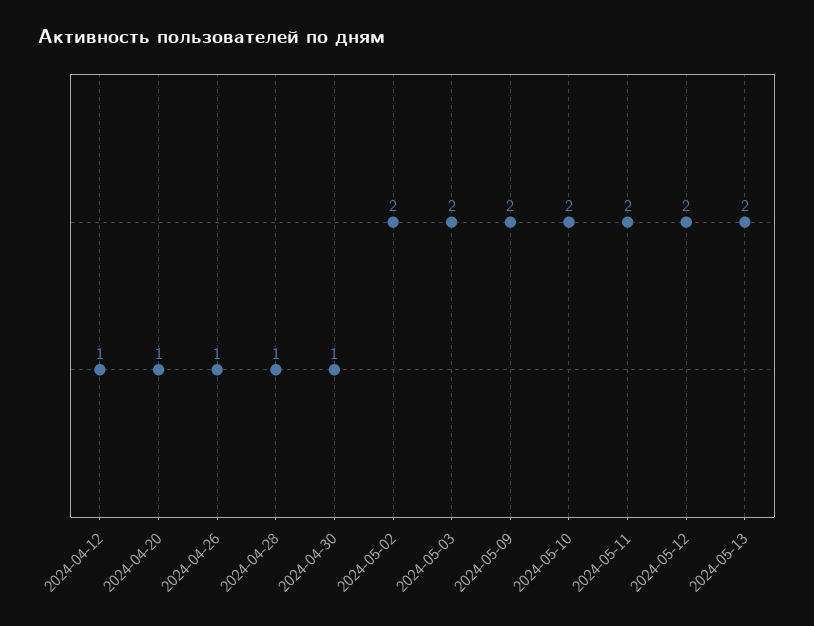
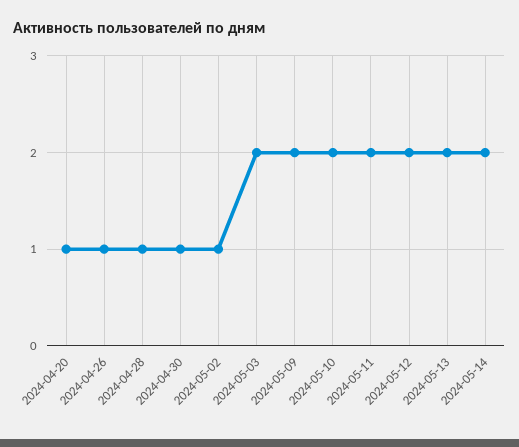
2024-04-12: 1 -> none
2024-05-02: 2 -> 1
2024-05-14: none -> 2

